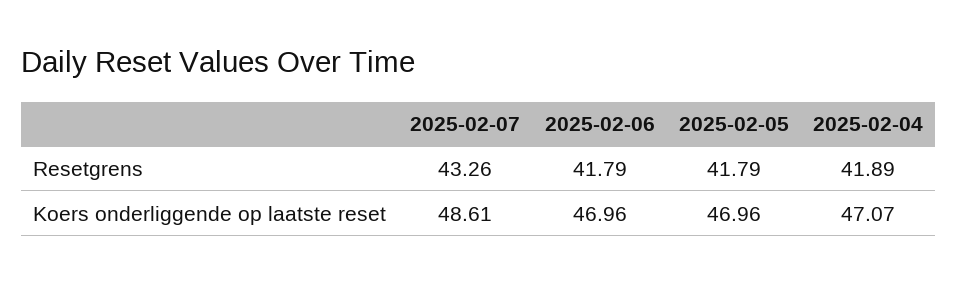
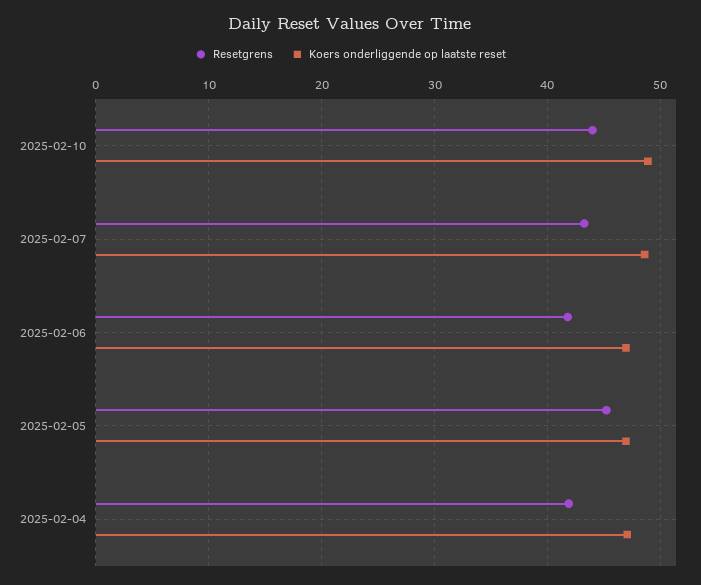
Resetgrens, 2025-02-05: 41.79 -> 45
Resetgrens, 2025-02-10: none -> 44
Koers onderliggende op laatste reset, 2025-02-10: none -> 49

